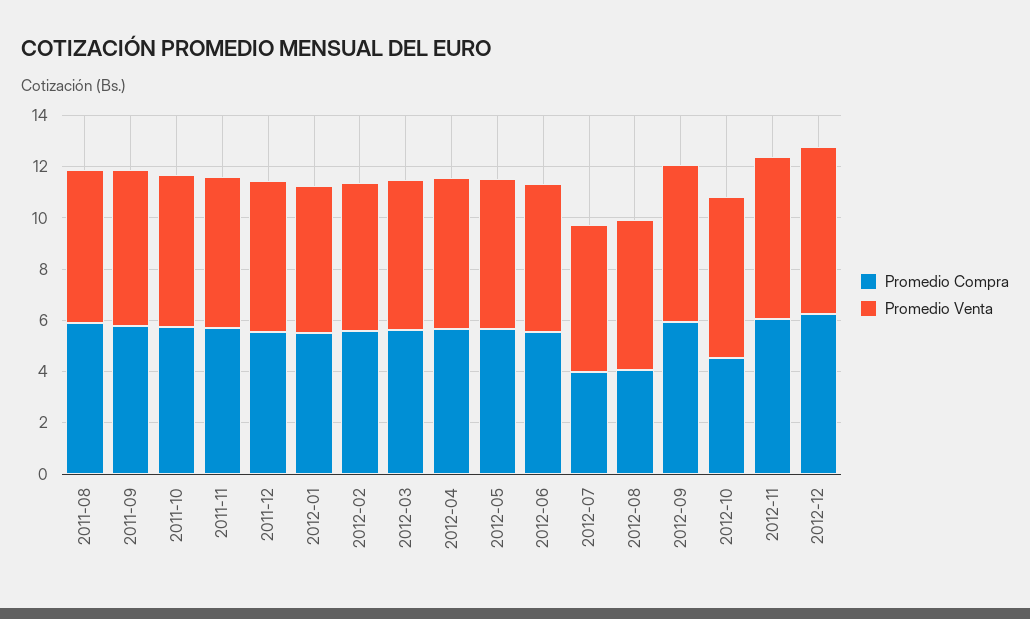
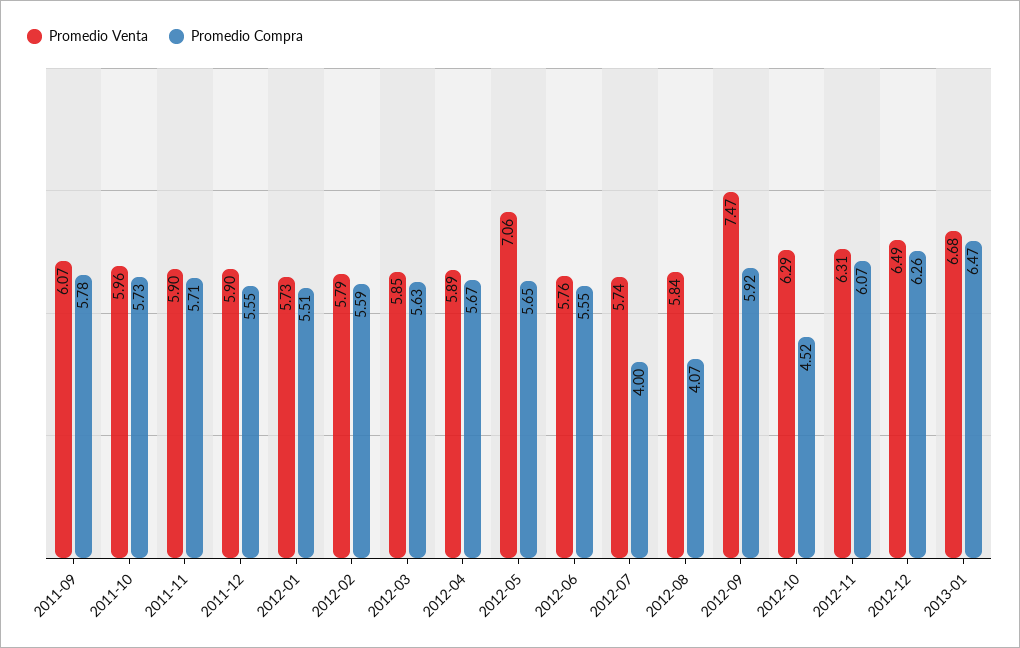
Promedio Compra, 2011-08: 6 -> none
Promedio Venta, 2011-08: 6 -> none
Promedio Venta, 2012-05: 6 -> 7.06
Promedio Venta, 2012-09: 6 -> 7.47
Promedio Venta, 2013-01: none -> 6.68
Promedio Compra, 2013-01: none -> 6.47

